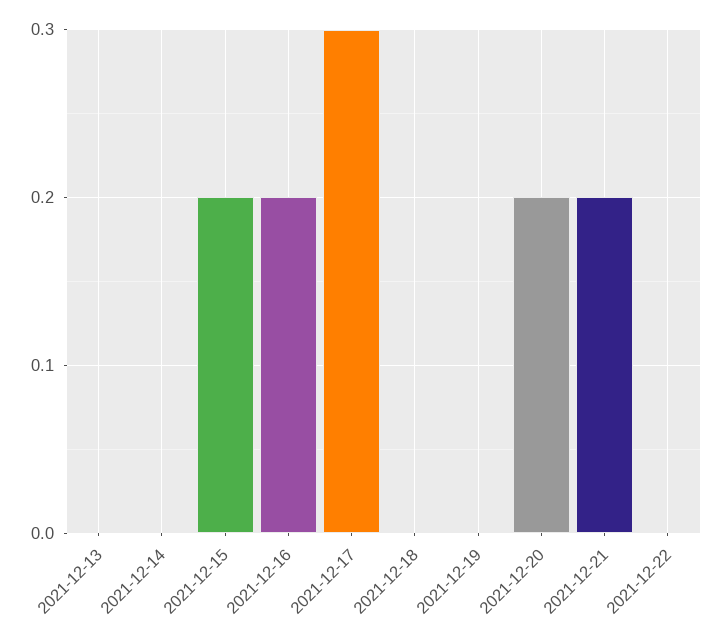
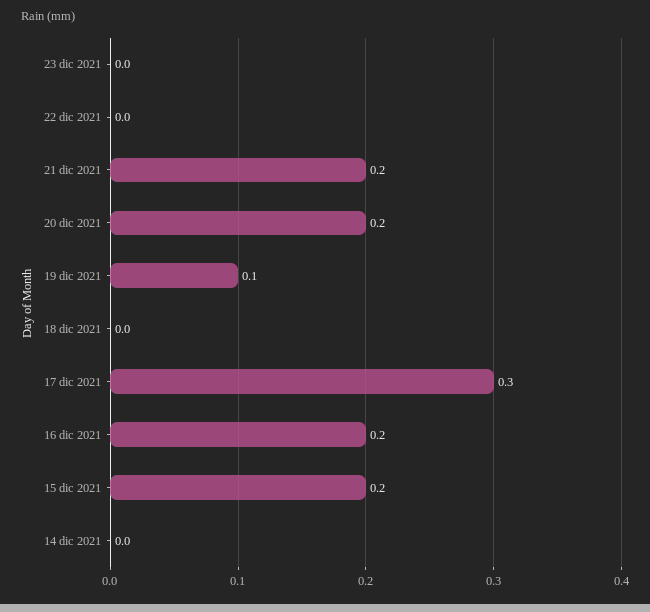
2021-12-13: 0 -> none
2021-12-19: 0 -> 0.1
23 dic 2021: none -> 0

